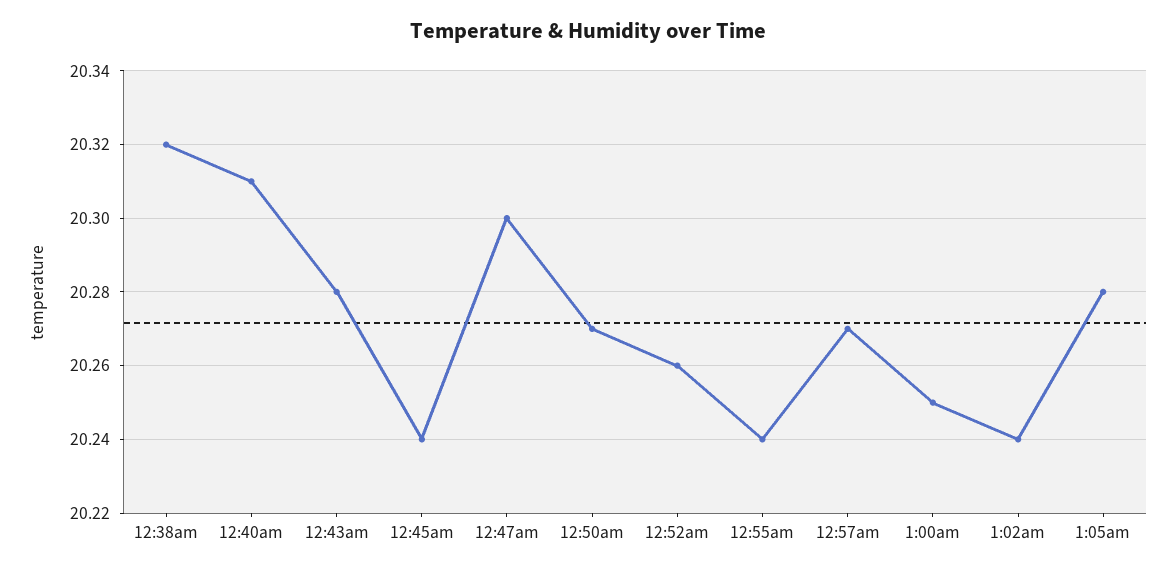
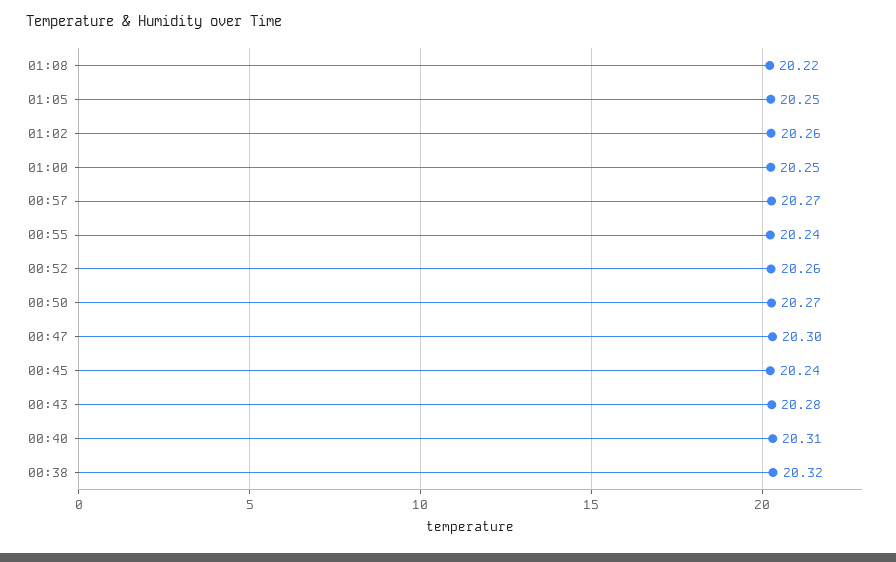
1:02am: 20.24 -> 20.26
1:05am: 20.28 -> 20.25
01:08: none -> 20.22

